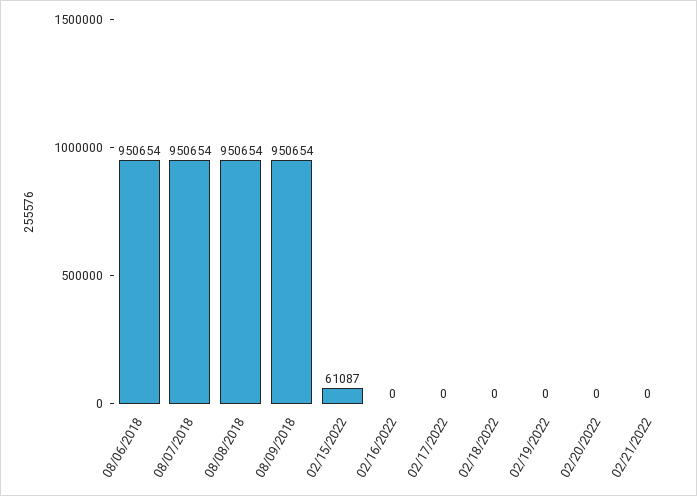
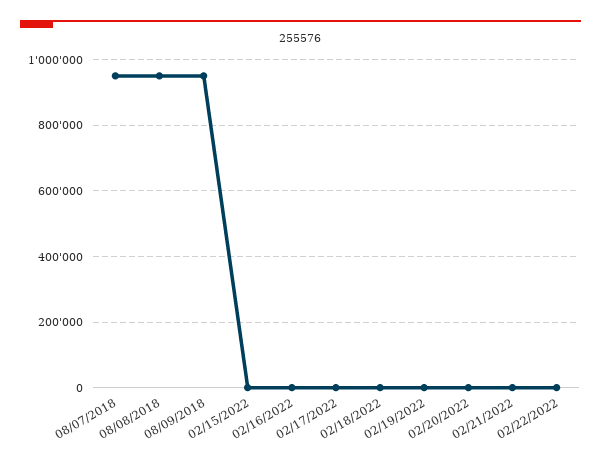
08/06/2018: 950654 -> none
02/15/2022: 61087 -> 0
02/22/2022: none -> 0

